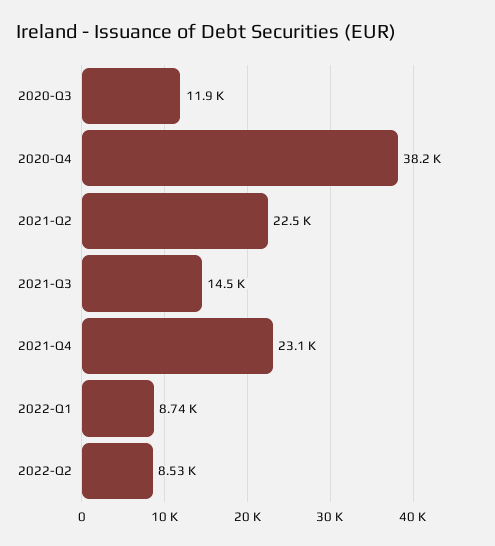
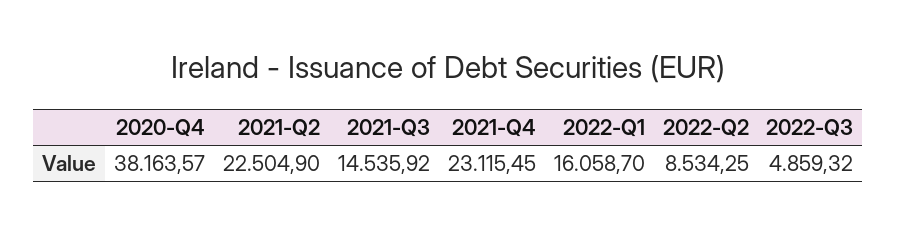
2020-Q3: 11900 -> none
2022-Q1: 8740 -> 16058.7
2022-Q3: none -> 4859.32

